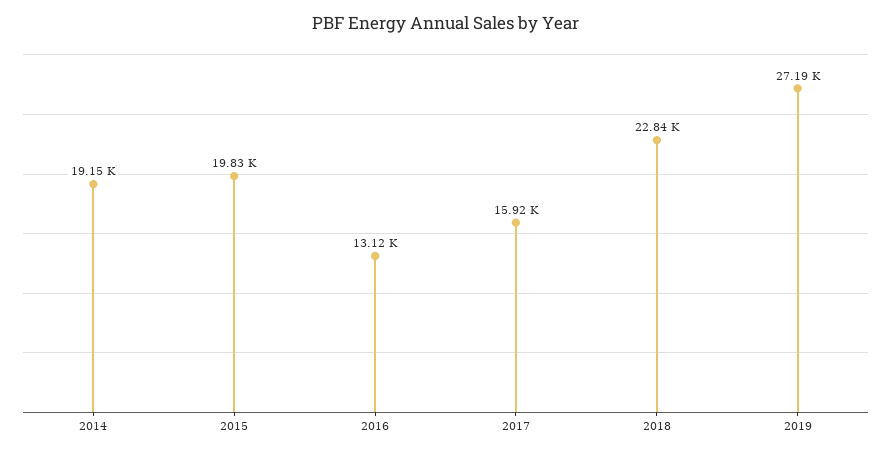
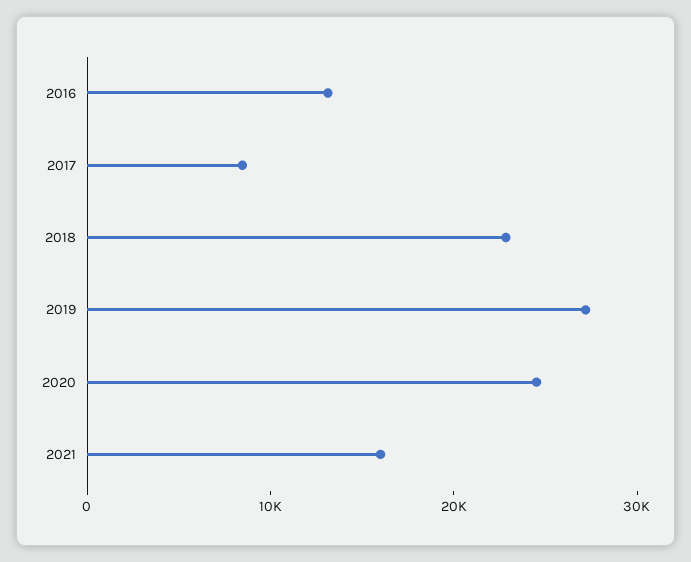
2014: 19150 -> none
2015: 19830 -> none
2017: 15920 -> 8000
2020: none -> 24000
2021: none -> 16000

